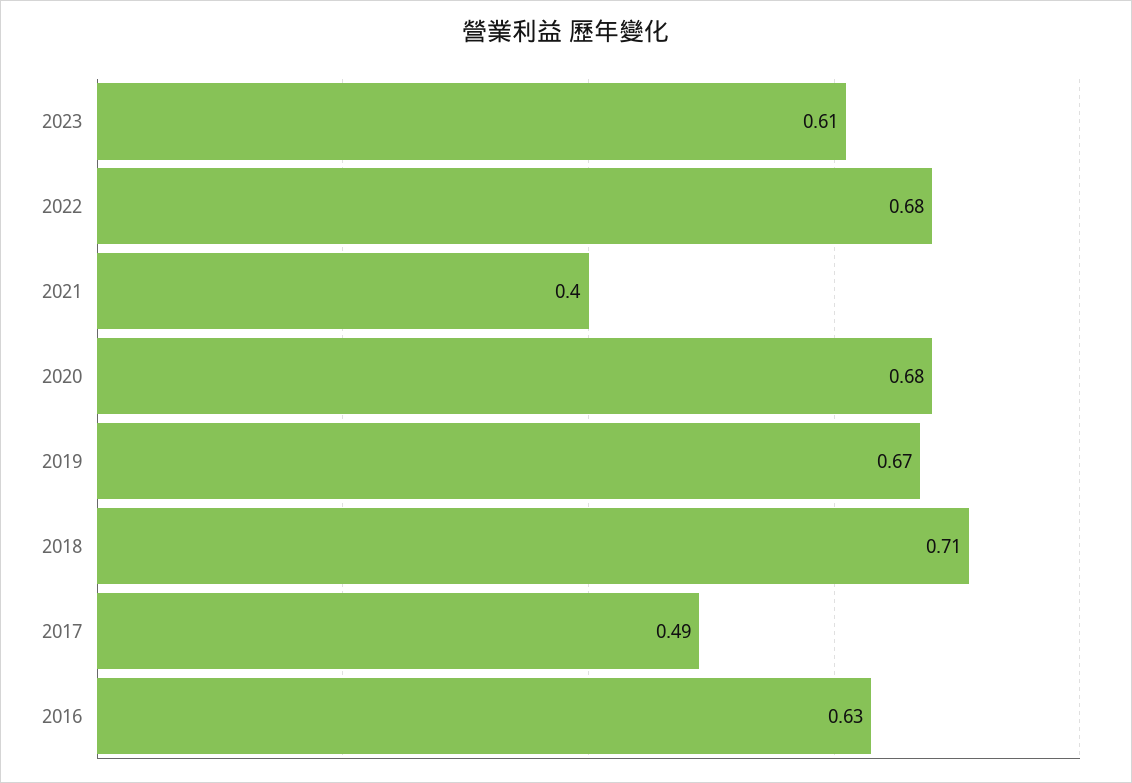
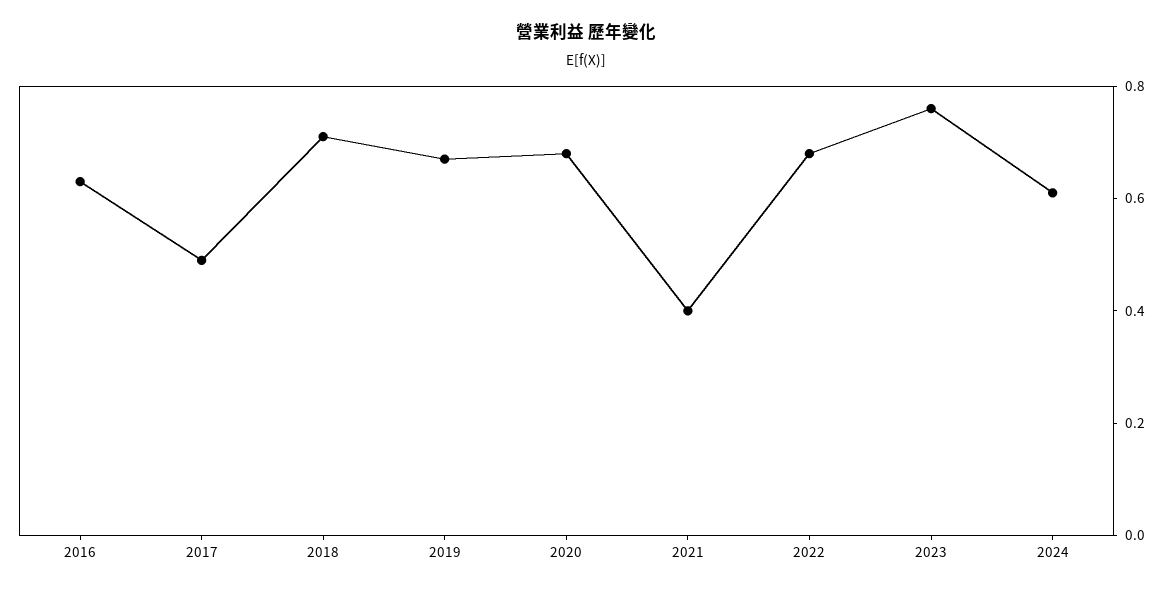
2023: 0.61 -> 0.75
2024: none -> 0.6

